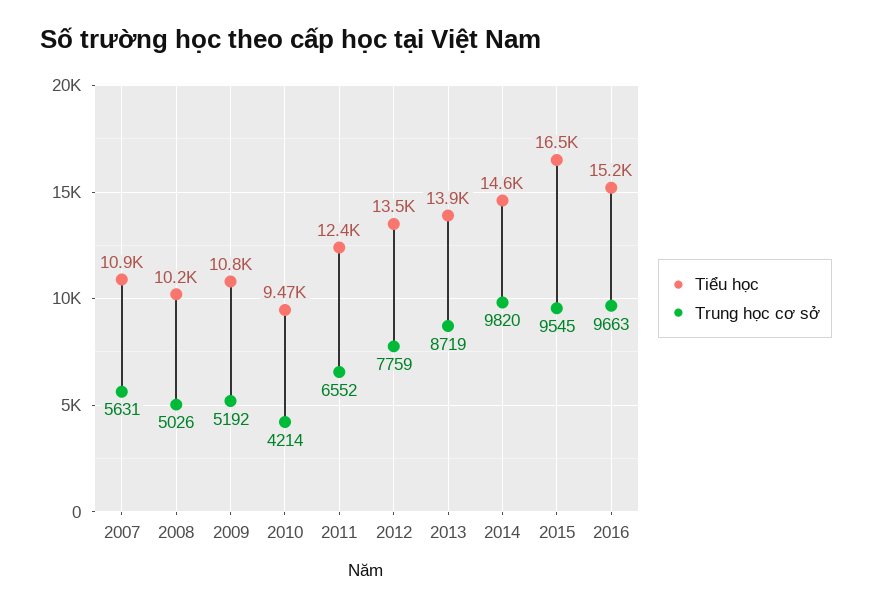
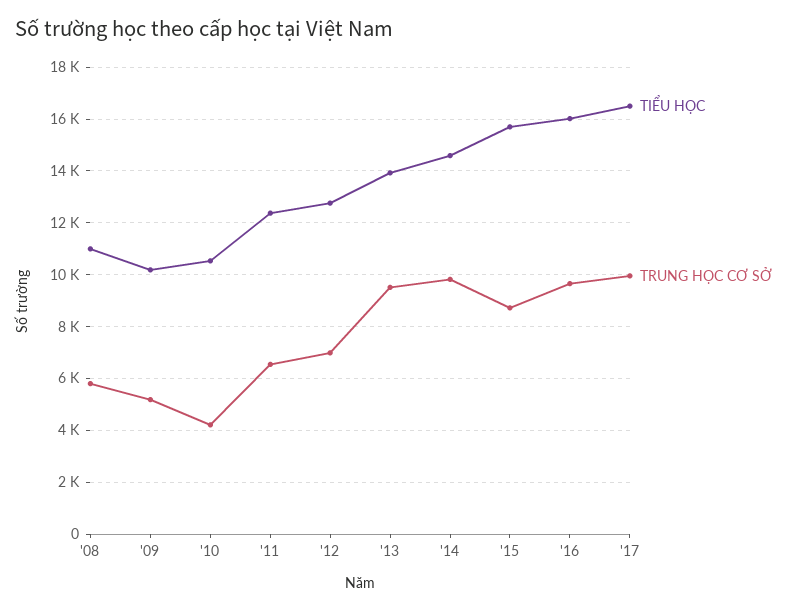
Tiểu học, 2007: 10900 -> none
Trung học cơ sở, 2007: 5631 -> none
Tiểu học, 2008: 10200 -> 11000
Trung học cơ sở, 2008: 5026 -> 5750
Tiểu học, 2009: 10800 -> 10250
Tiểu học, 2010: 9470 -> 10500
Tiểu học, 2012: 13500 -> 12750
Trung học cơ sở, 2012: 7759 -> 7000
Trung học cơ sở, 2013: 8719 -> 9500
Tiểu học, 2015: 16500 -> 15750
Trung học cơ sở, 2015: 9545 -> 8750
Tiểu học, 2016: 15200 -> 16000
Tiểu học, '17: none -> 16500
Trung học cơ sở, '17: none -> 10000

